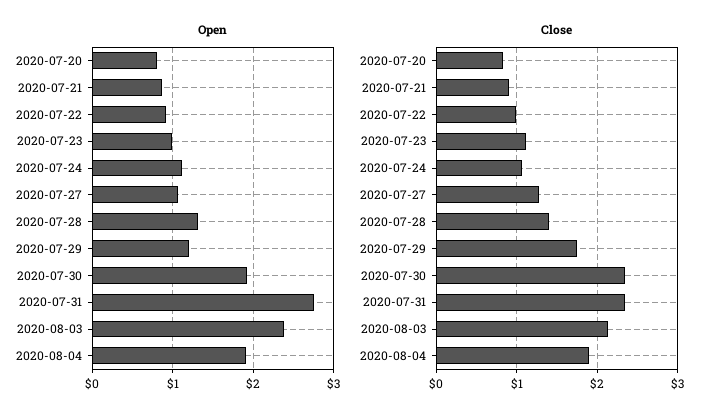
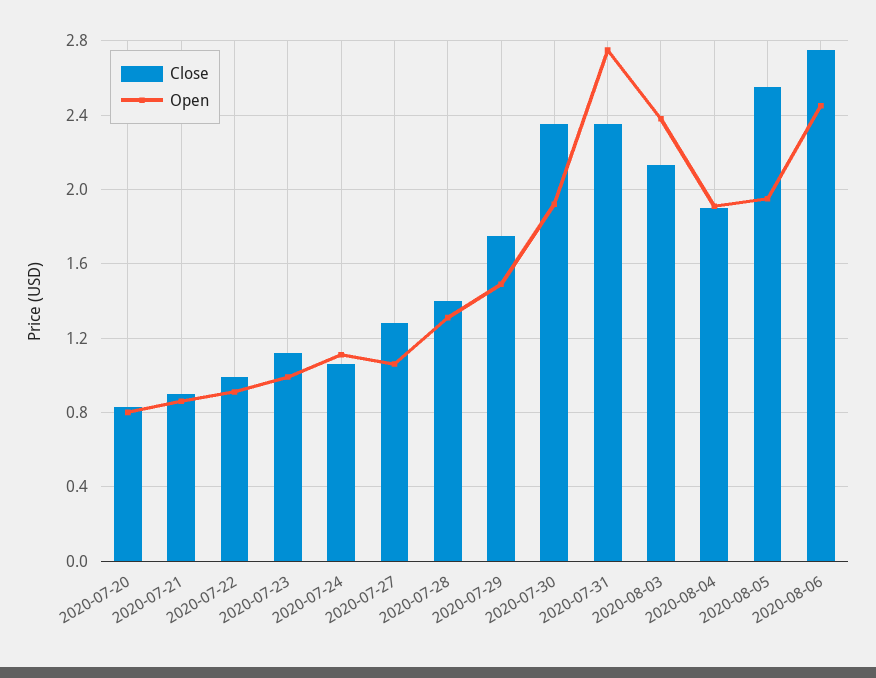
Open, 2020-07-29: 1.2 -> 1.5
Close, 2020-08-05: none -> 2.55
Open, 2020-08-05: none -> 1.95
Close, 2020-08-06: none -> 2.75
Open, 2020-08-06: none -> 2.45

